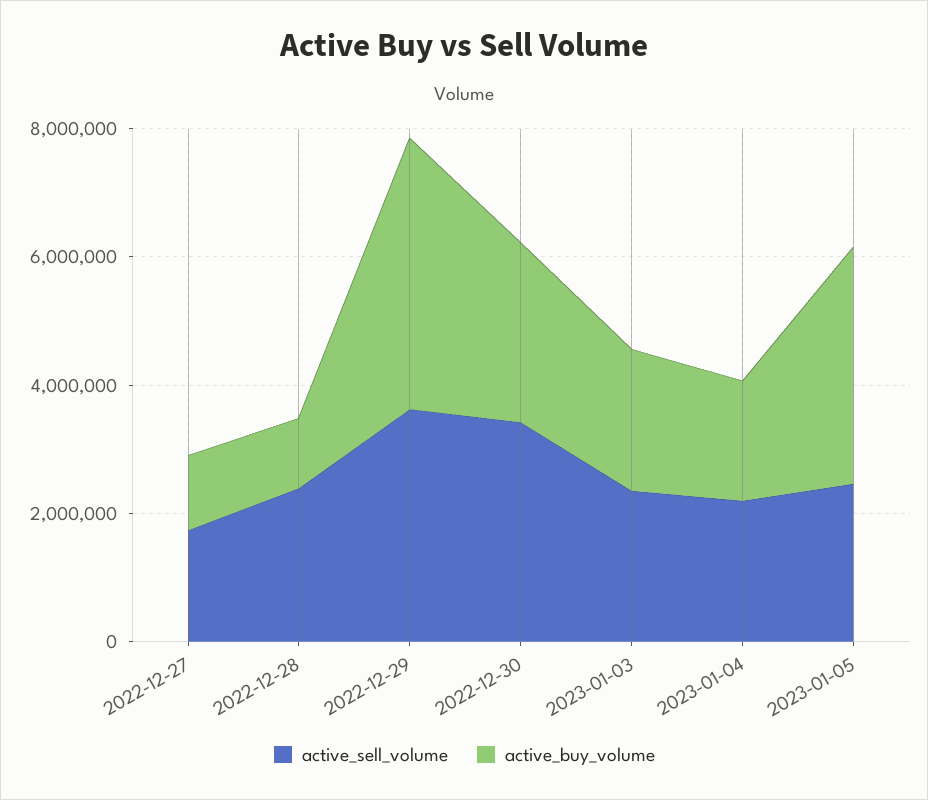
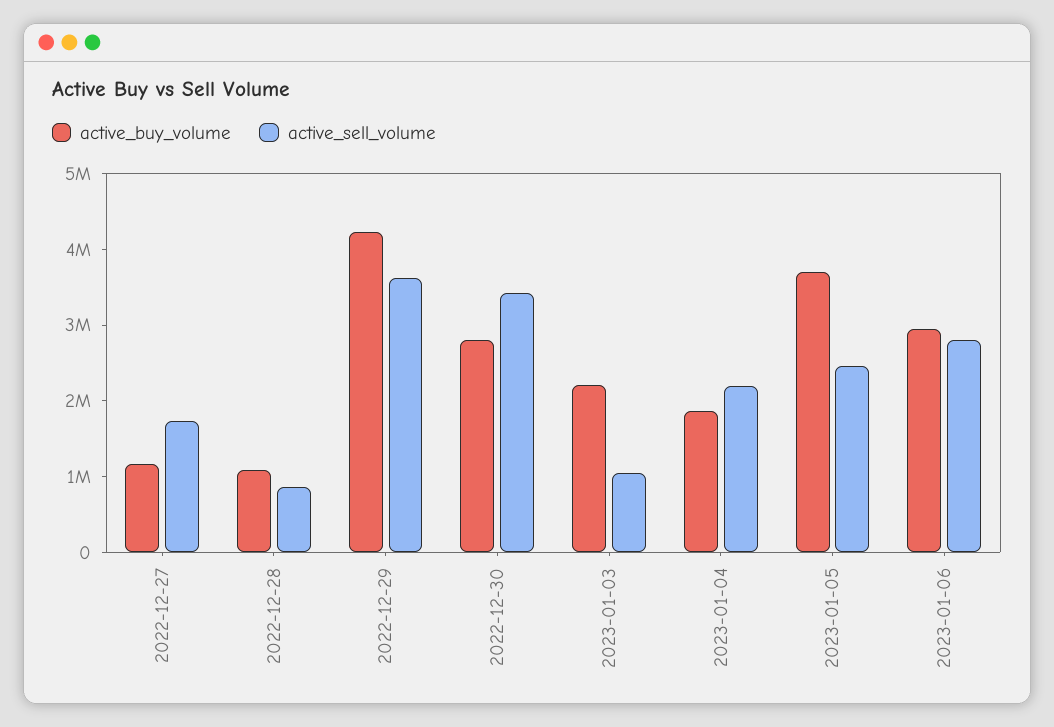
active_sell_volume, 2022-12-28: 2500000 -> 800000
active_sell_volume, 2023-01-03: 2500000 -> 1000000
active_buy_volume, 2023-01-06: none -> 3000000
active_sell_volume, 2023-01-06: none -> 2800000

